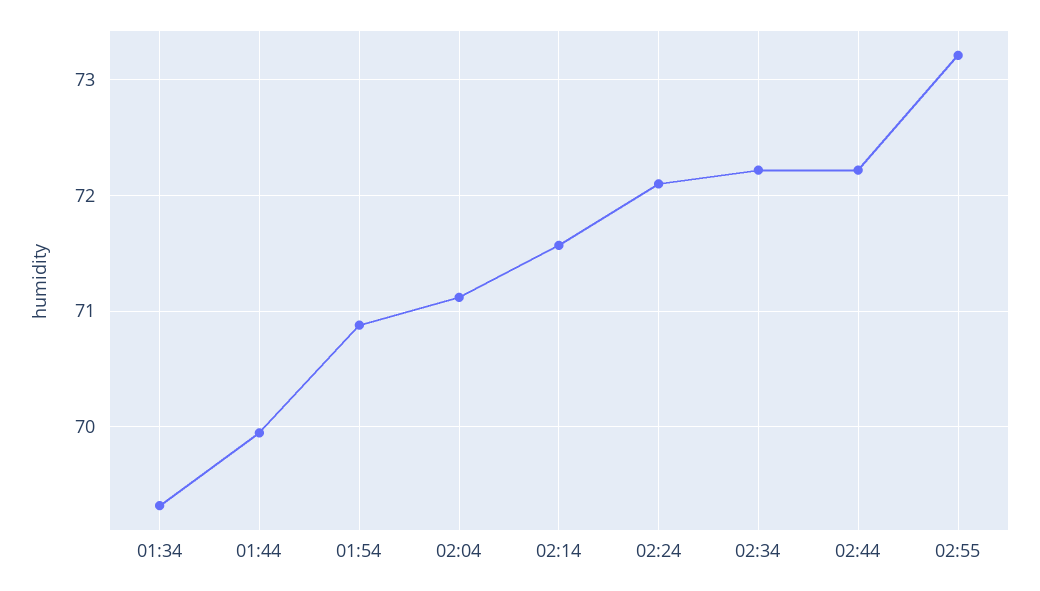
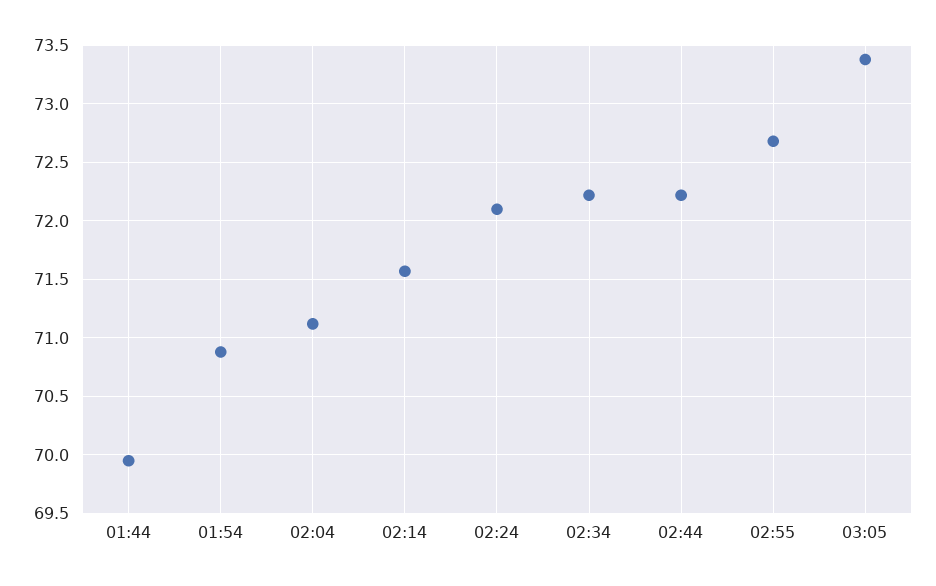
01:34: 69.3 -> none
02:55: 73.2 -> 72.7
03:05: none -> 73.4

